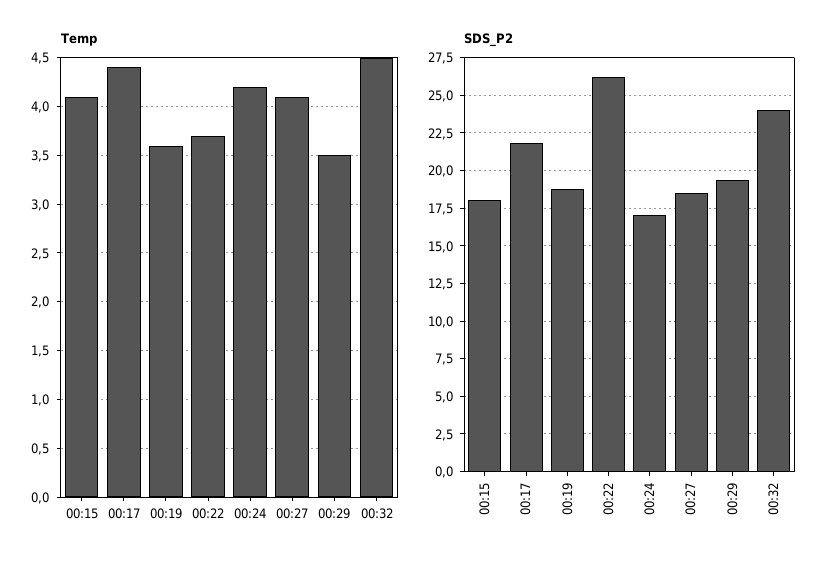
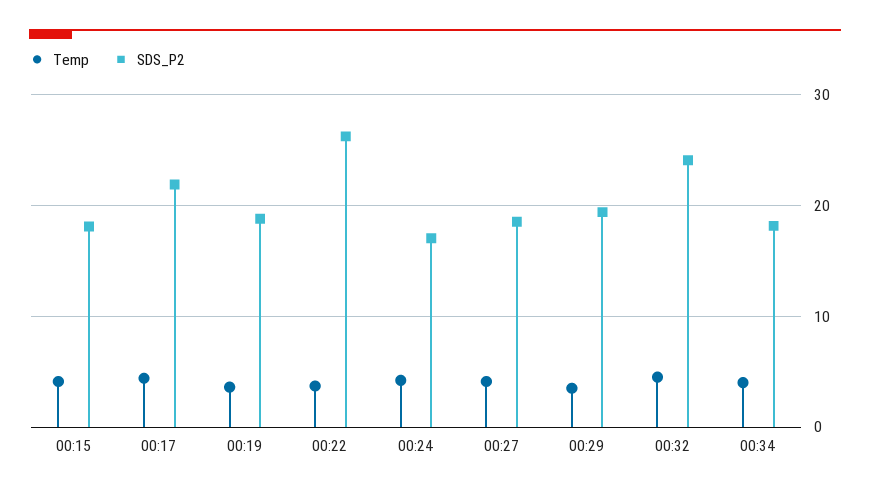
Temp, 00:34: none -> 4
SDS_P2, 00:34: none -> 18

